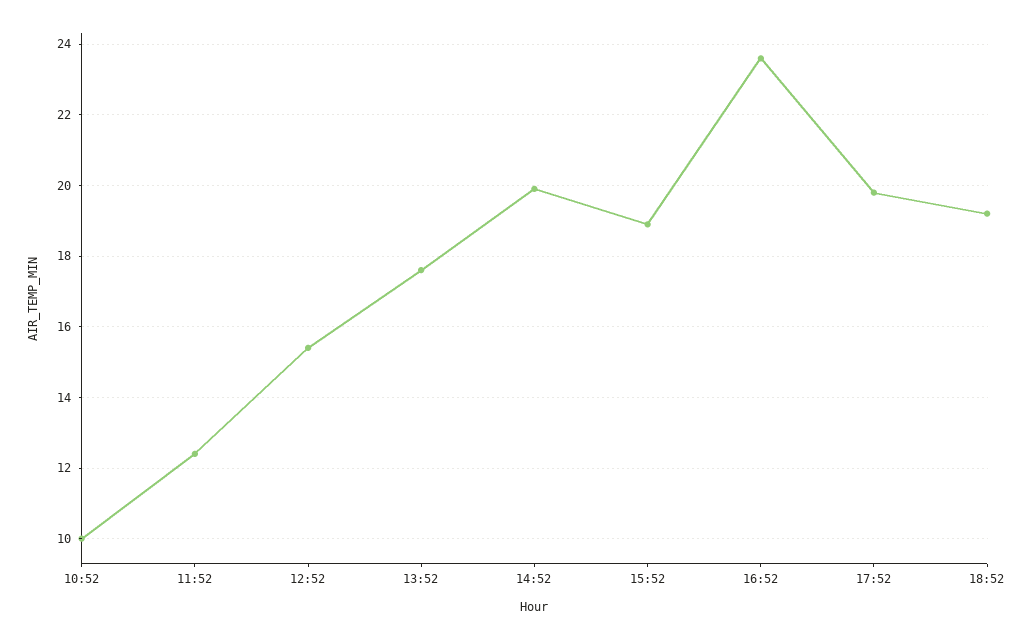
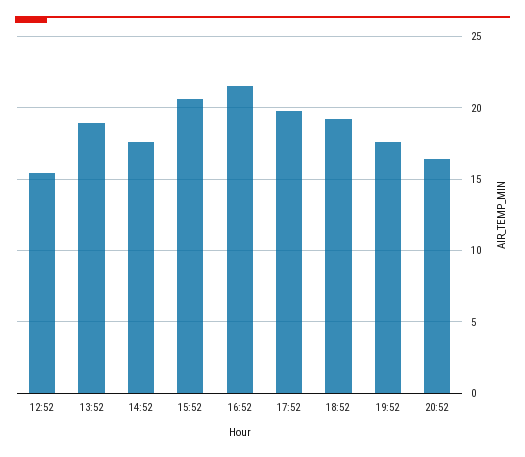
10:52: 10 -> none
11:52: 12.5 -> none
13:52: 17.5 -> 19
14:52: 20 -> 17.5
15:52: 19 -> 20.5
16:52: 23.5 -> 21.5
19:52: none -> 17.5
20:52: none -> 16.5

